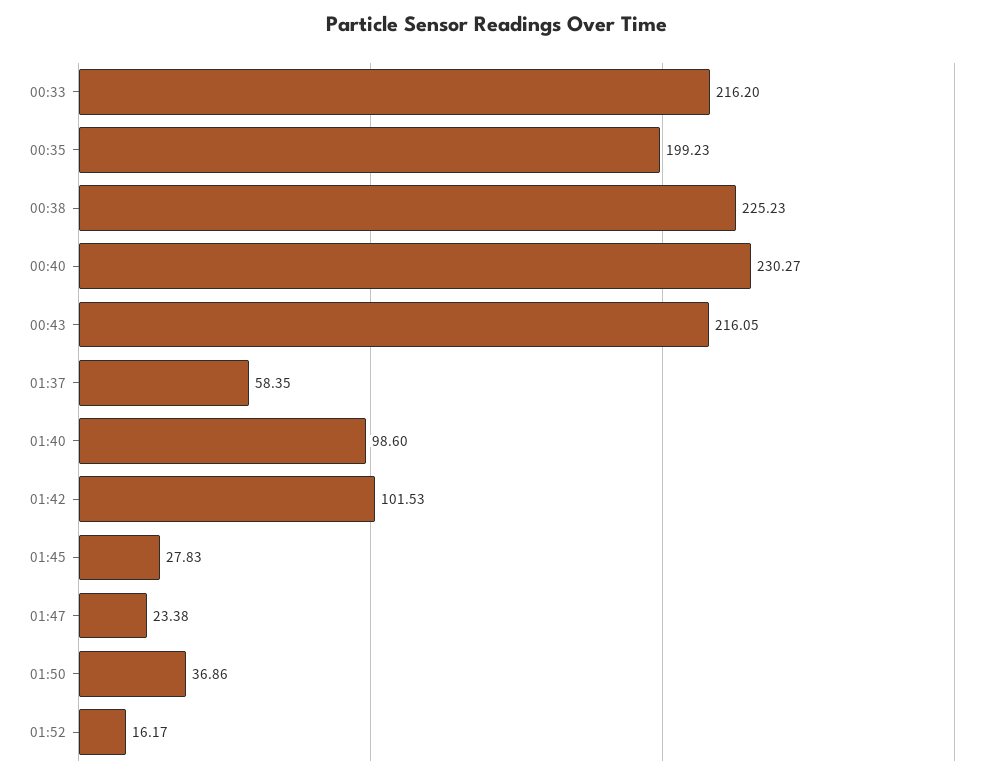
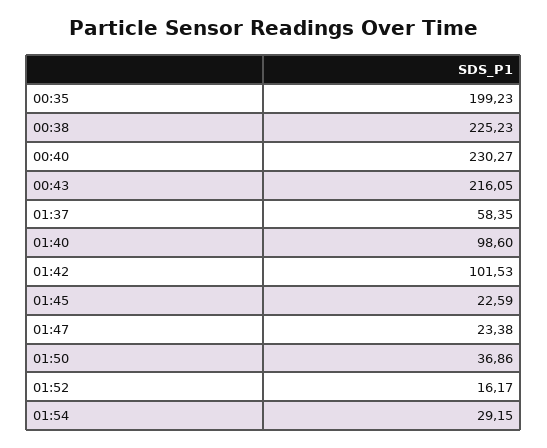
00:33: 216.2 -> none
01:45: 27.83 -> 22.59
01:54: none -> 29.15

